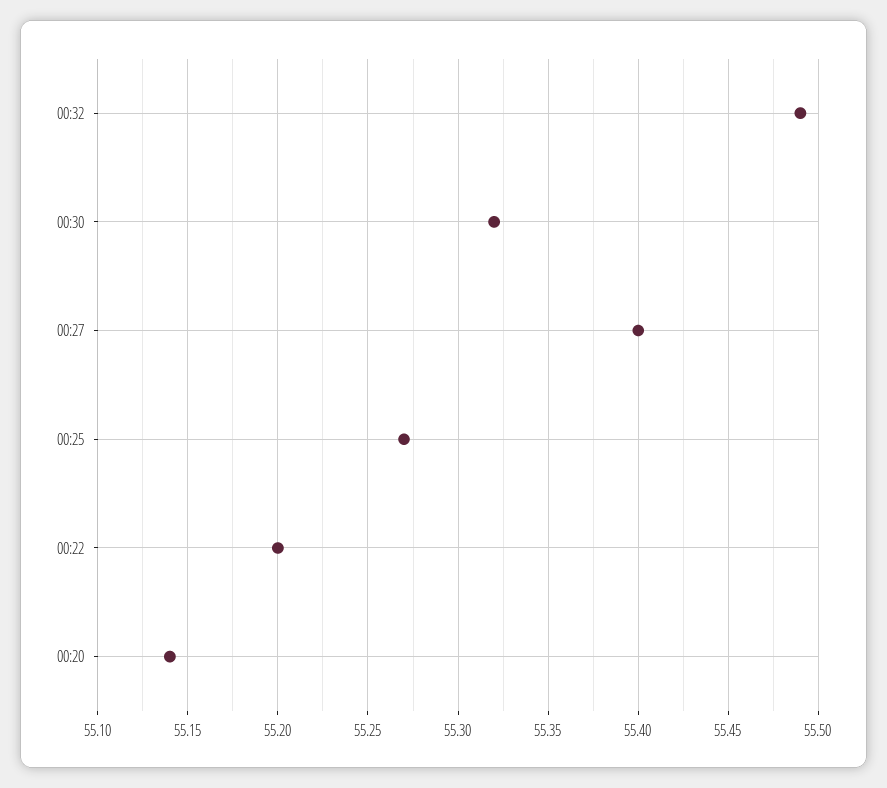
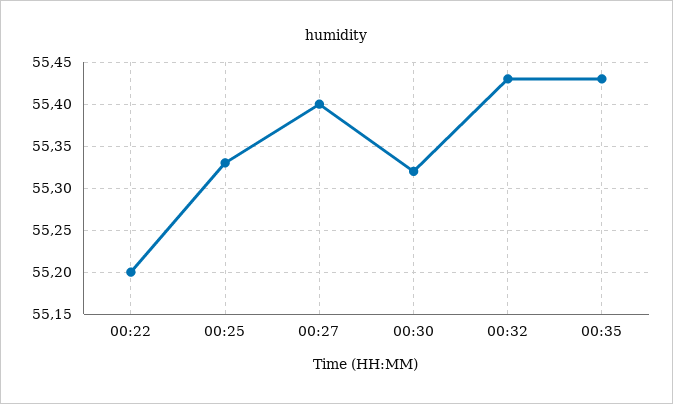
00:32: 55.49 -> 55.43
00:25: 55.27 -> 55.33
00:20: 55.14 -> none
00:35: none -> 55.43

